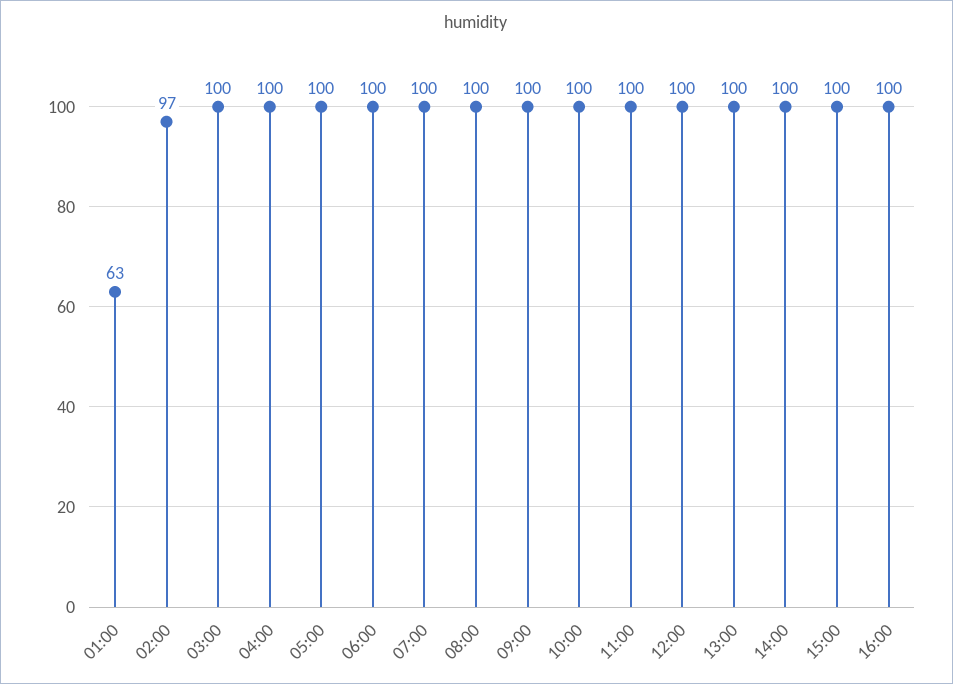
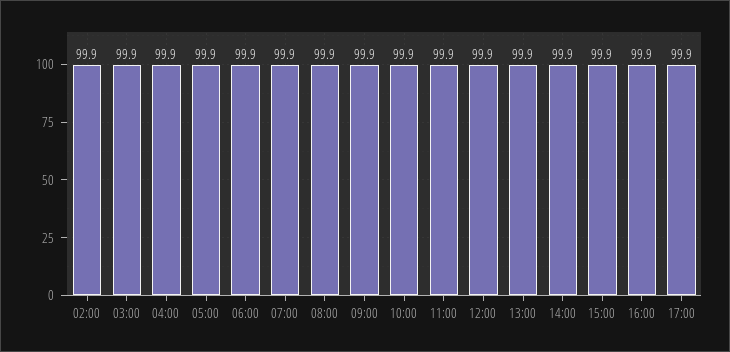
01:00: 63 -> none
02:00: 97 -> 99.9
17:00: none -> 99.9

